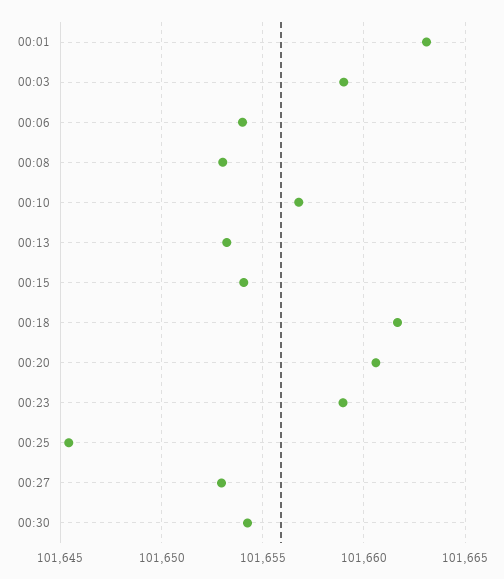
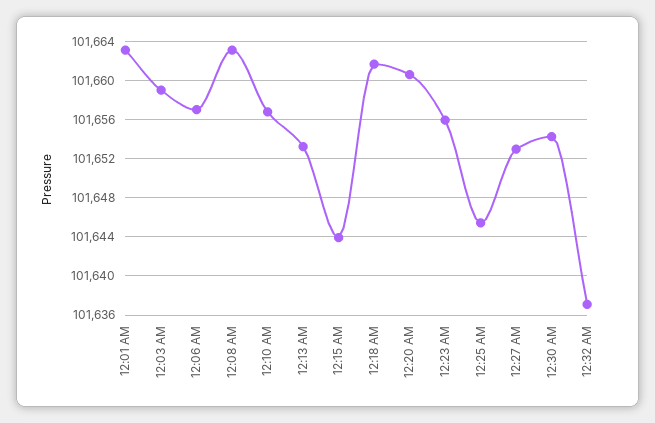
00:06: 101654 -> 101657
00:08: 101653 -> 101663
00:15: 101654 -> 101644
00:23: 101659 -> 101656
12:32 AM: none -> 101637

